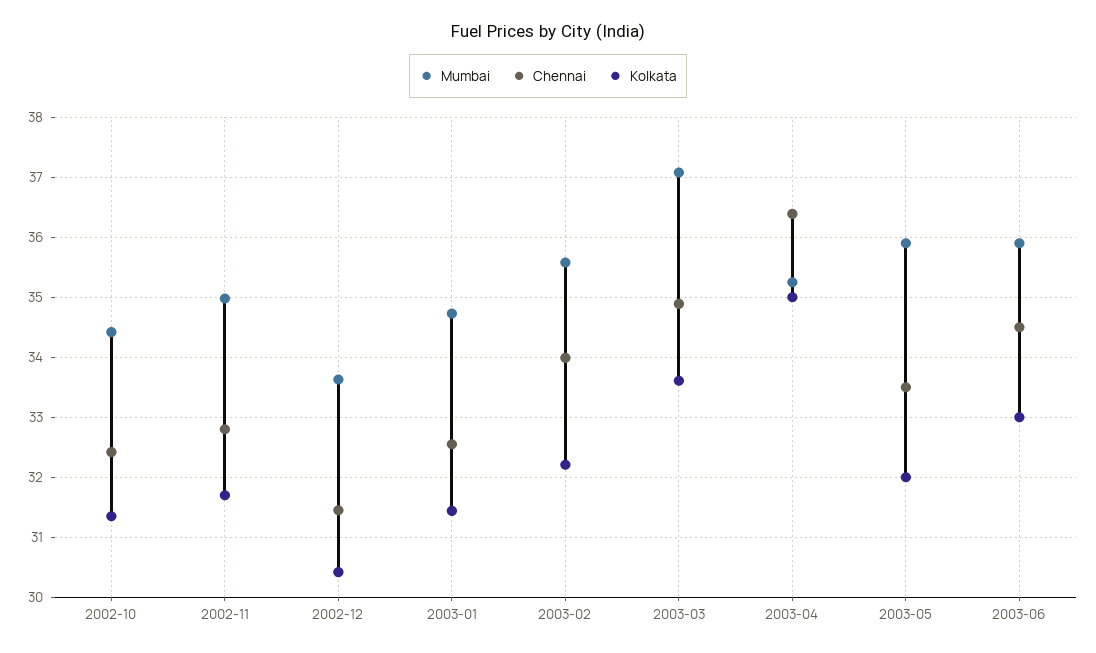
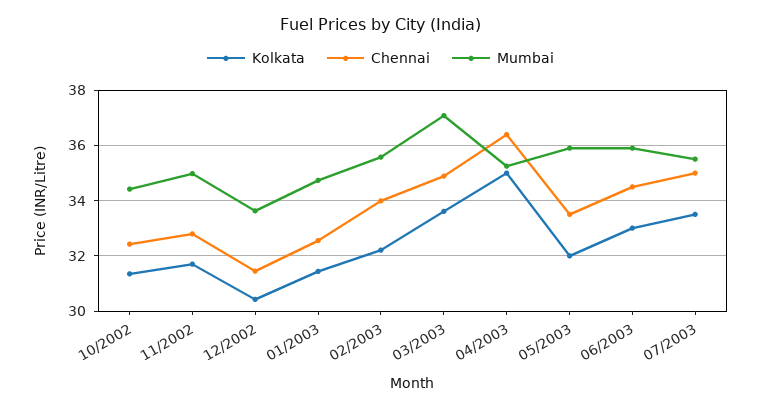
Kolkata, 07/2003: none -> 33.5
Chennai, 07/2003: none -> 35
Mumbai, 07/2003: none -> 35.5

